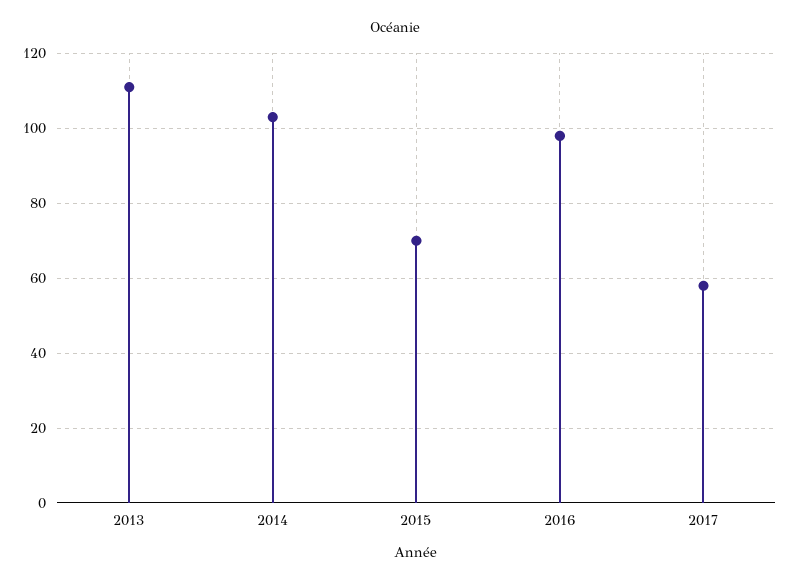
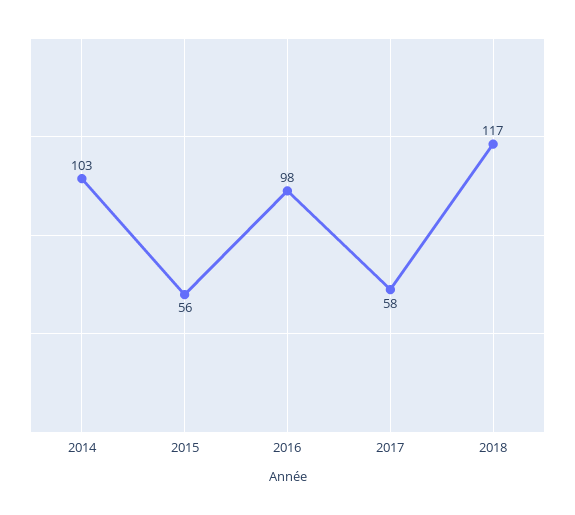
2013: 110 -> none
2015: 70 -> 56
2018: none -> 117

